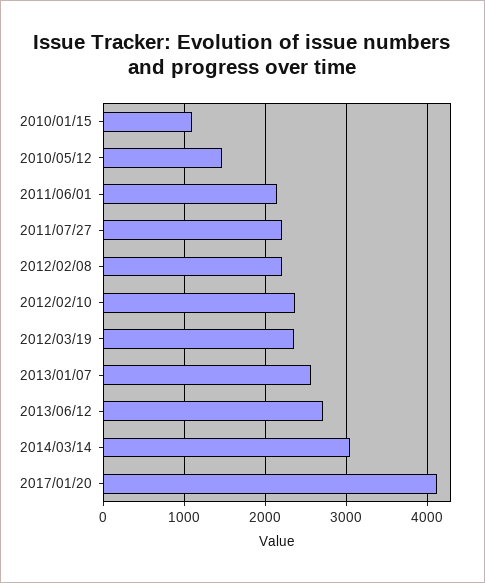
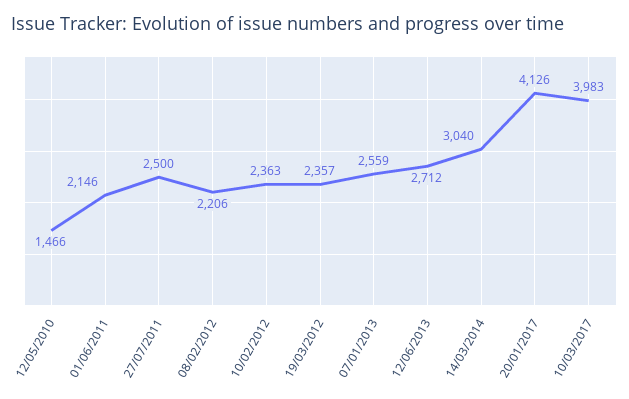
2010/01/15: 1100 -> none
2011/07/27: 2200 -> 2500
10/03/2017: none -> 3983

